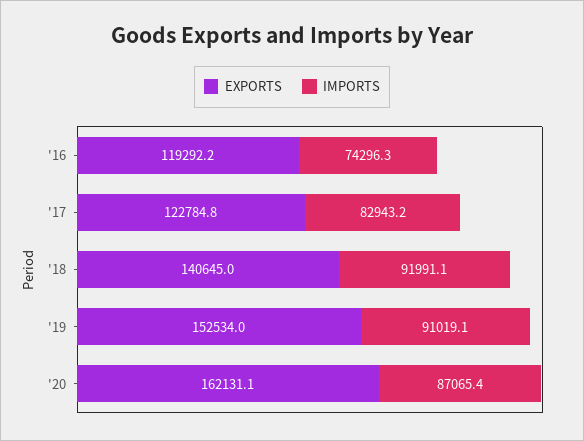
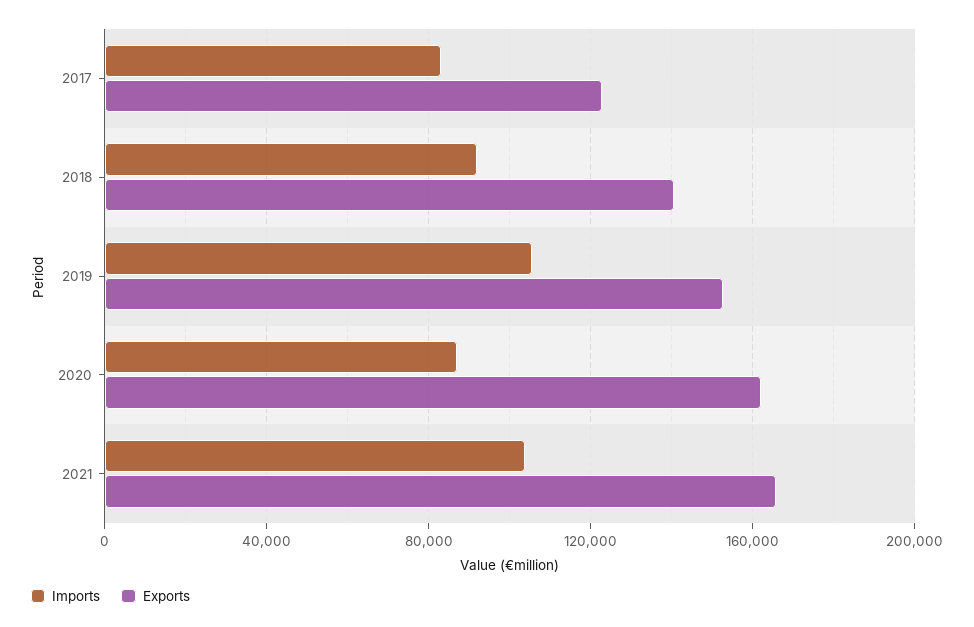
EXPORTS, '16: 119292.2 -> none
IMPORTS, '16: 74296.3 -> none
IMPORTS, '19: 91019.1 -> 105000
IMPORTS, 2021: none -> 105000
EXPORTS, 2021: none -> 165000

